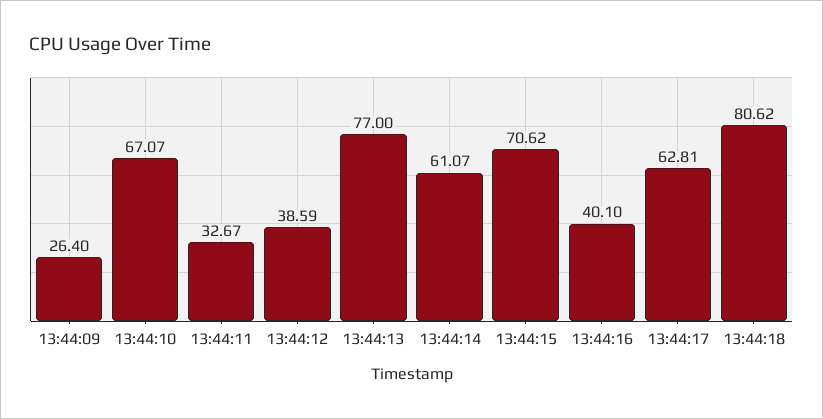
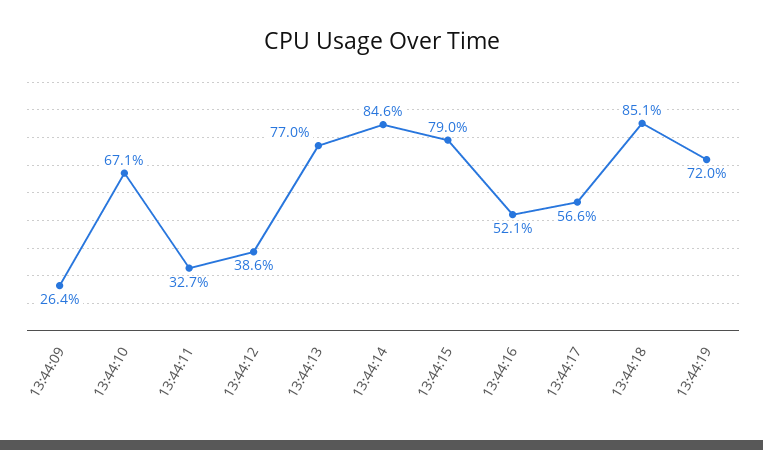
13:44:14: 61.07 -> 84.6
13:44:15: 70.62 -> 79
13:44:16: 40.1 -> 52.1
13:44:17: 62.81 -> 56.6
13:44:18: 80.62 -> 85.1
13:44:19: none -> 72

